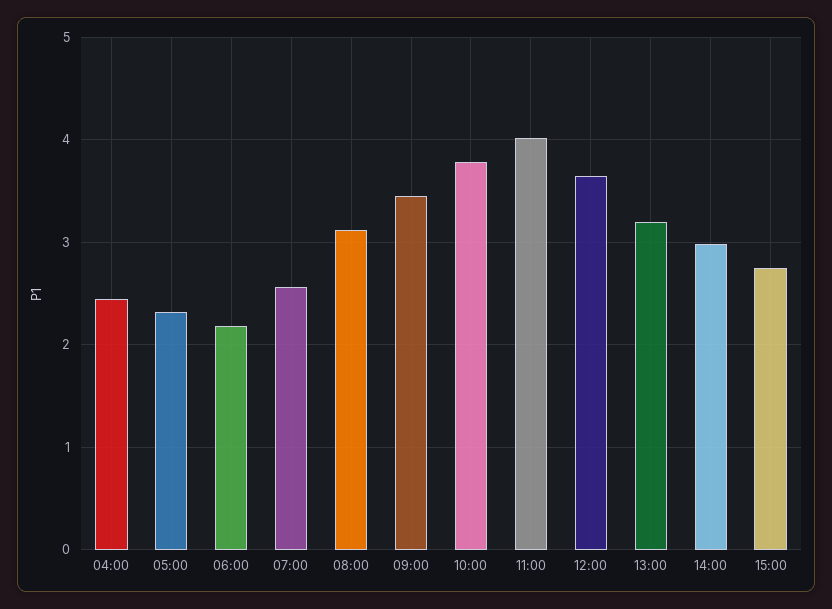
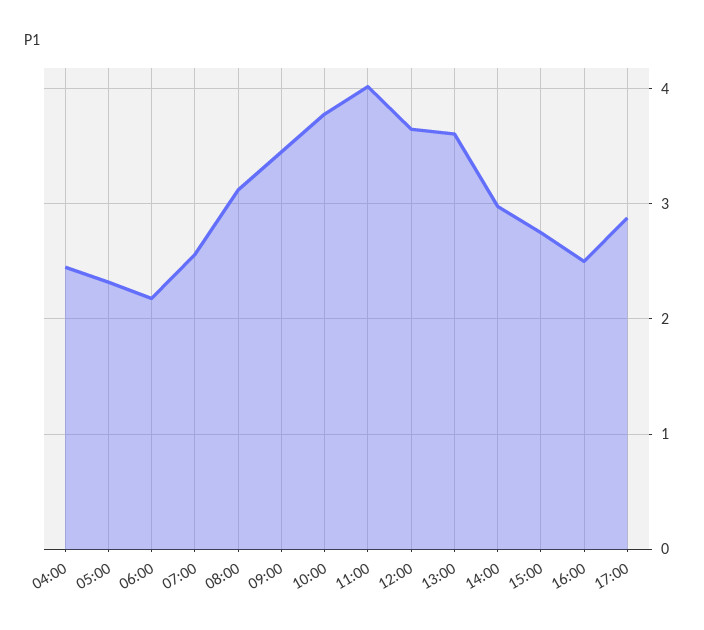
13:00: 3.2 -> 3.6
16:00: none -> 2.5
17:00: none -> 2.9

